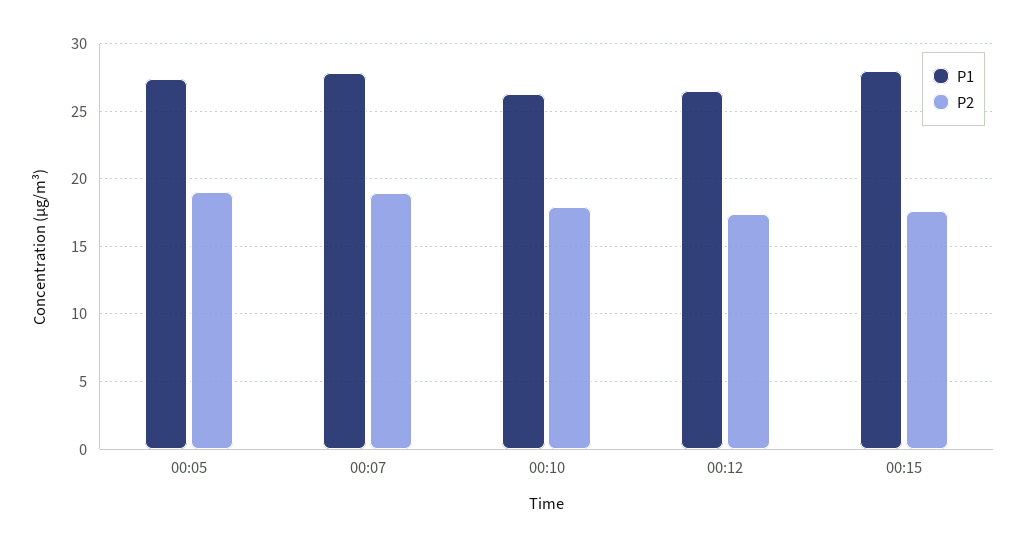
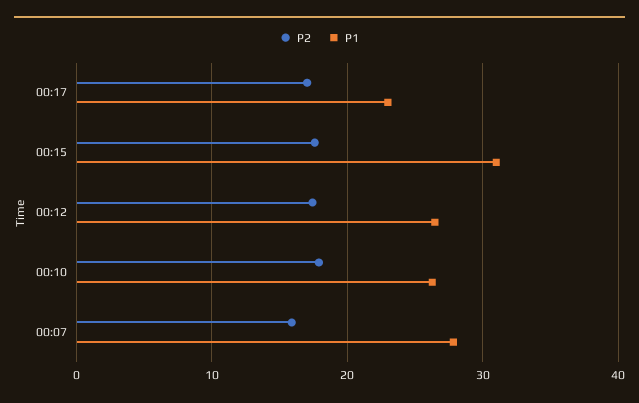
P1, 00:05: 27.5 -> none
P2, 00:05: 19 -> none
P2, 00:07: 19 -> 16
P1, 00:15: 28 -> 31
P2, 00:17: none -> 17
P1, 00:17: none -> 23

